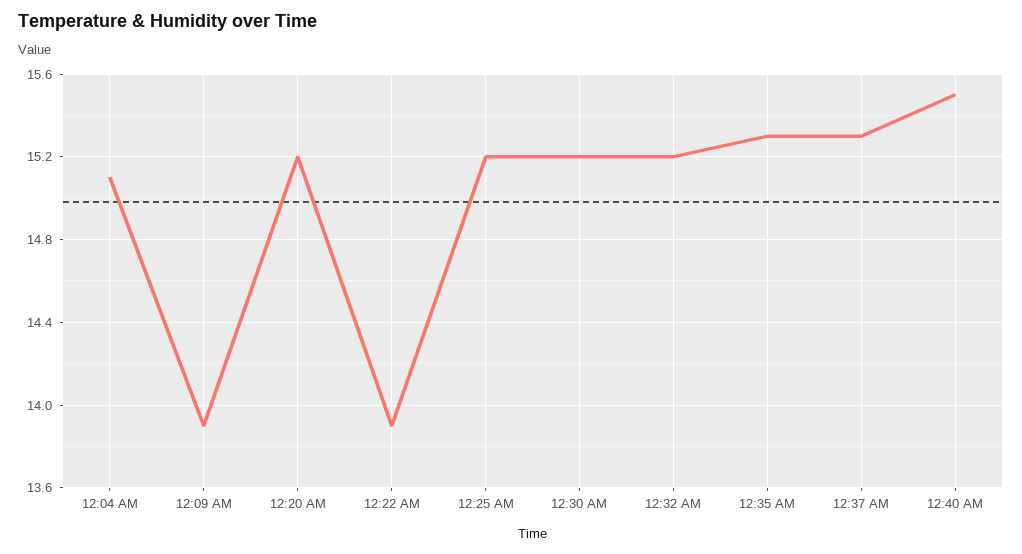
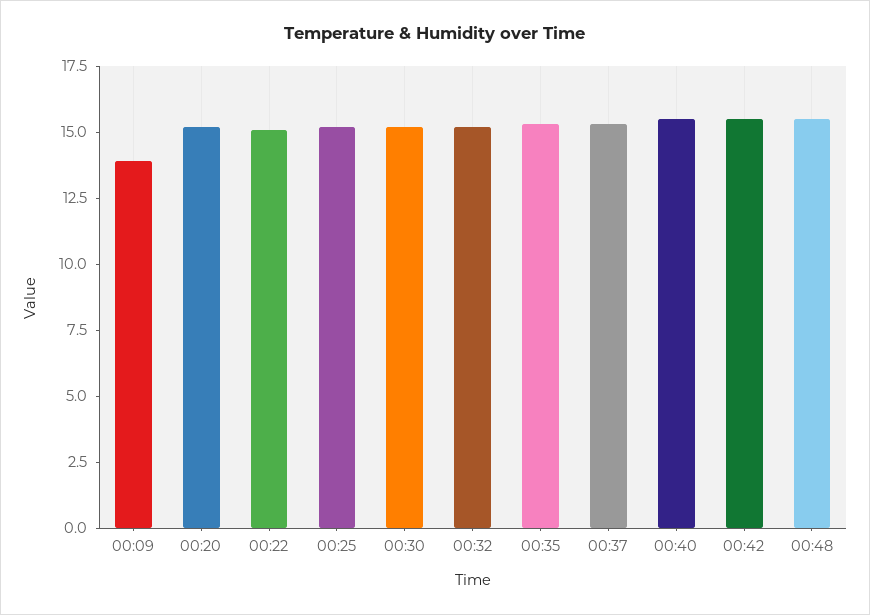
12:04 AM: 15.1 -> none
12:22 AM: 13.9 -> 15
00:42: none -> 15.5
00:48: none -> 15.5

